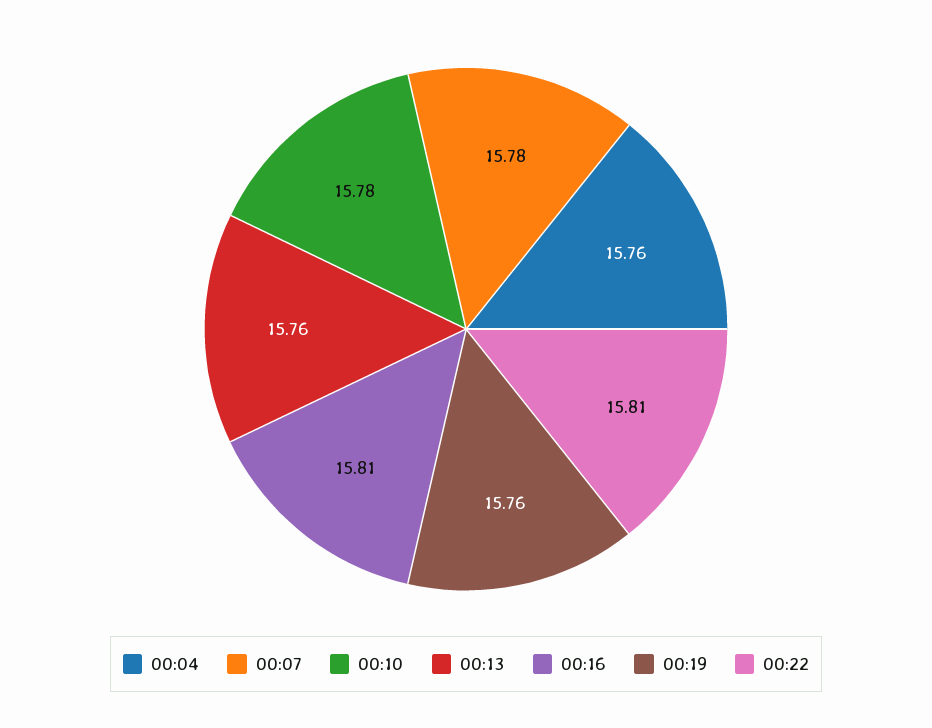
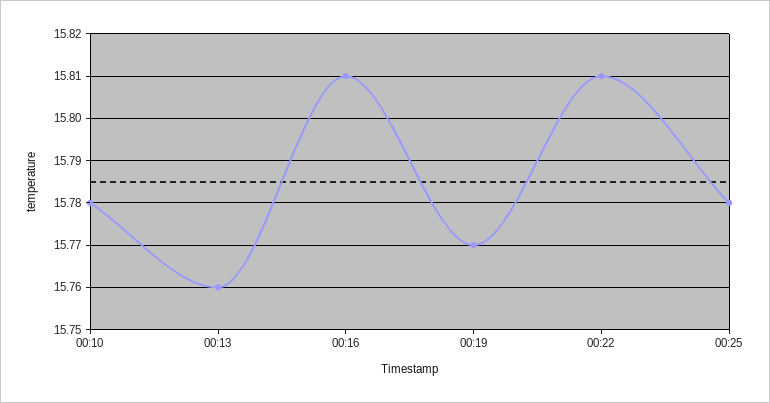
00:04: 15.76 -> none
00:07: 15.78 -> none
00:19: 15.76 -> 15.77
00:25: none -> 15.78

